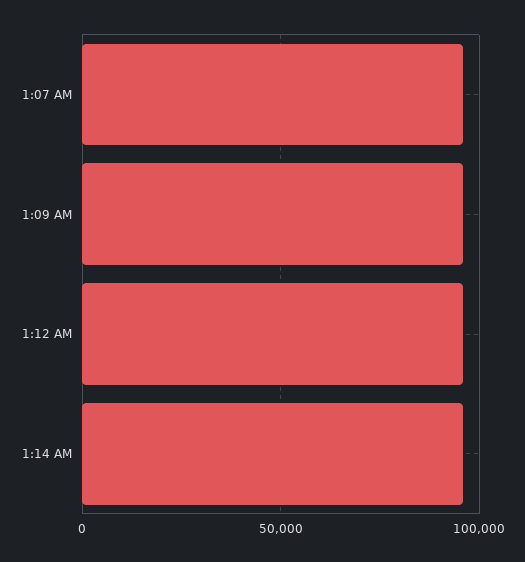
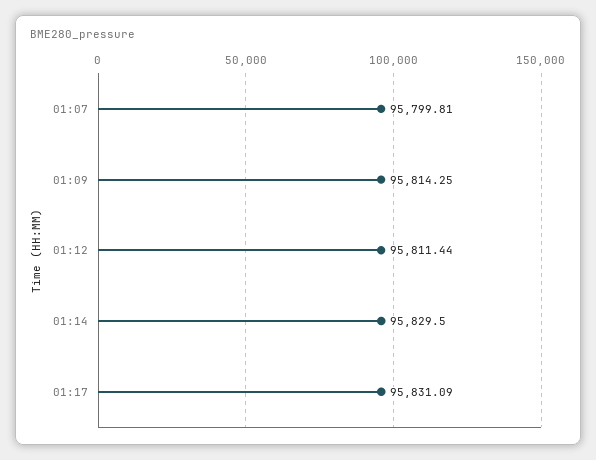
01:17: none -> 95831.09

